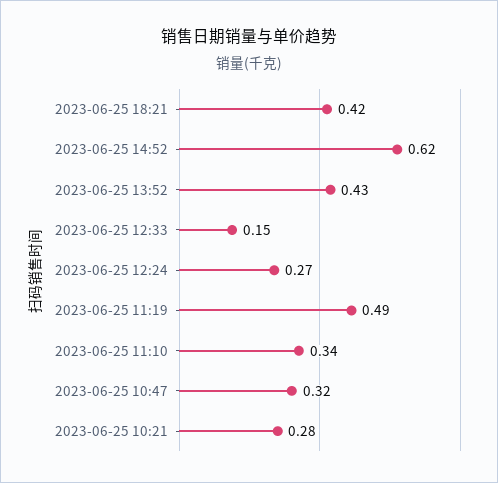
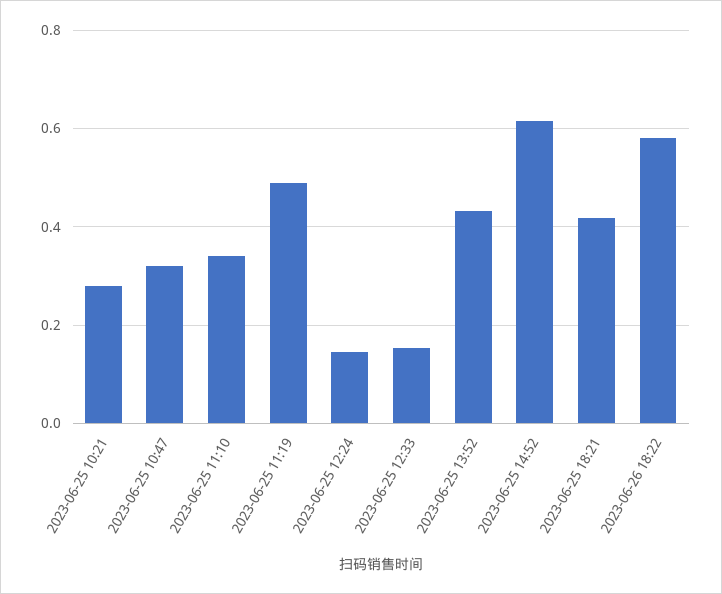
2023-06-25 12:24: 0.27 -> 0.14
2023-06-26 18:22: none -> 0.58

